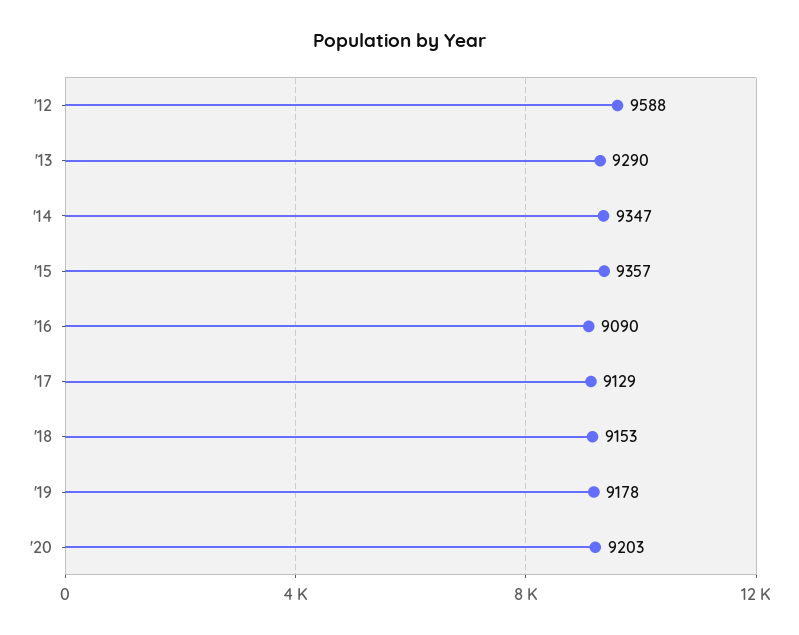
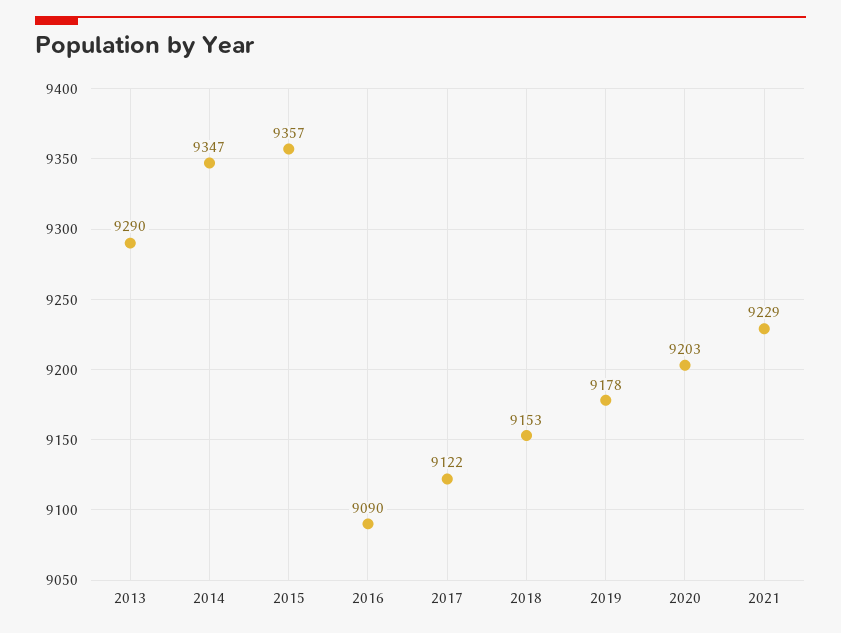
'12: 9588 -> none
'17: 9129 -> 9122
2021: none -> 9229

